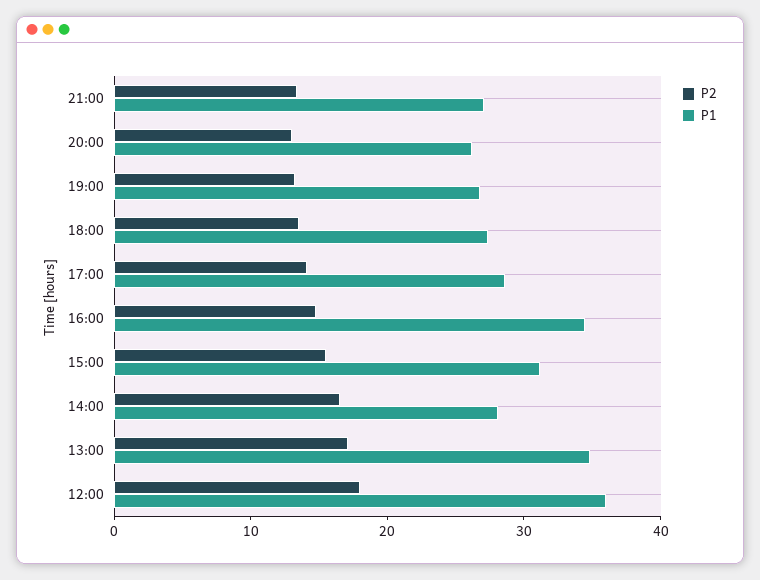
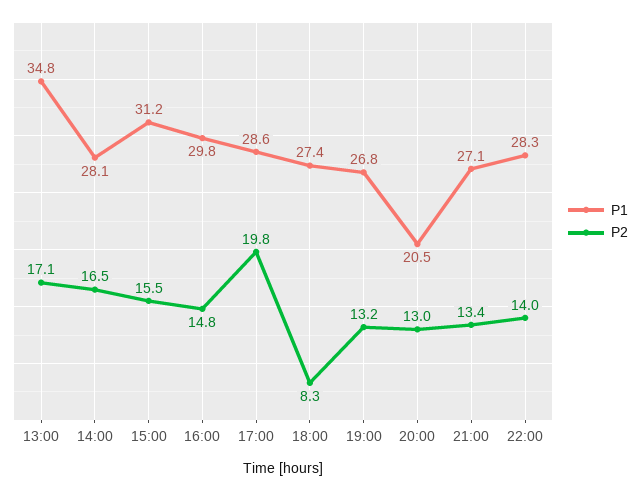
P1, 20:00: 26 -> 20.5
P2, 18:00: 14 -> 8.3
P2, 17:00: 14 -> 19.8
P1, 16:00: 34 -> 29.8
P2, 12:00: 18 -> none
P1, 12:00: 36 -> none
P1, 22:00: none -> 28.3
P2, 22:00: none -> 14

